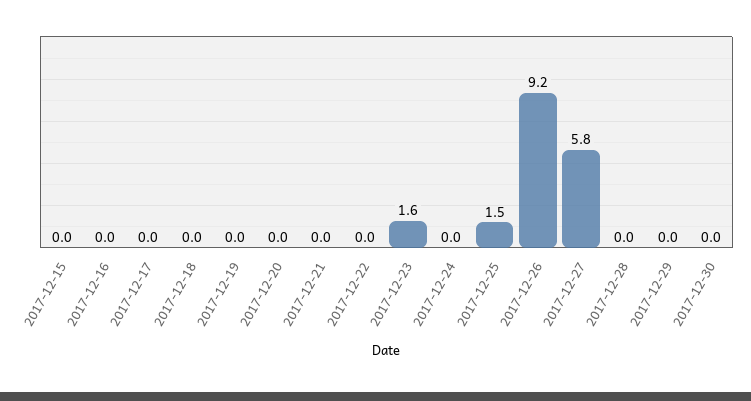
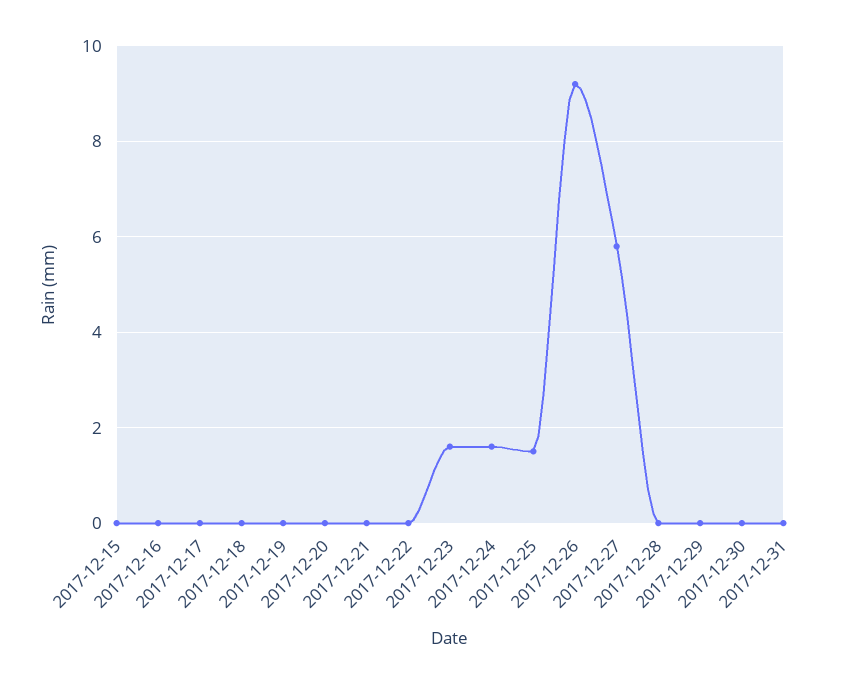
2017-12-24: 0 -> 1.5
2017-12-31: none -> 0

